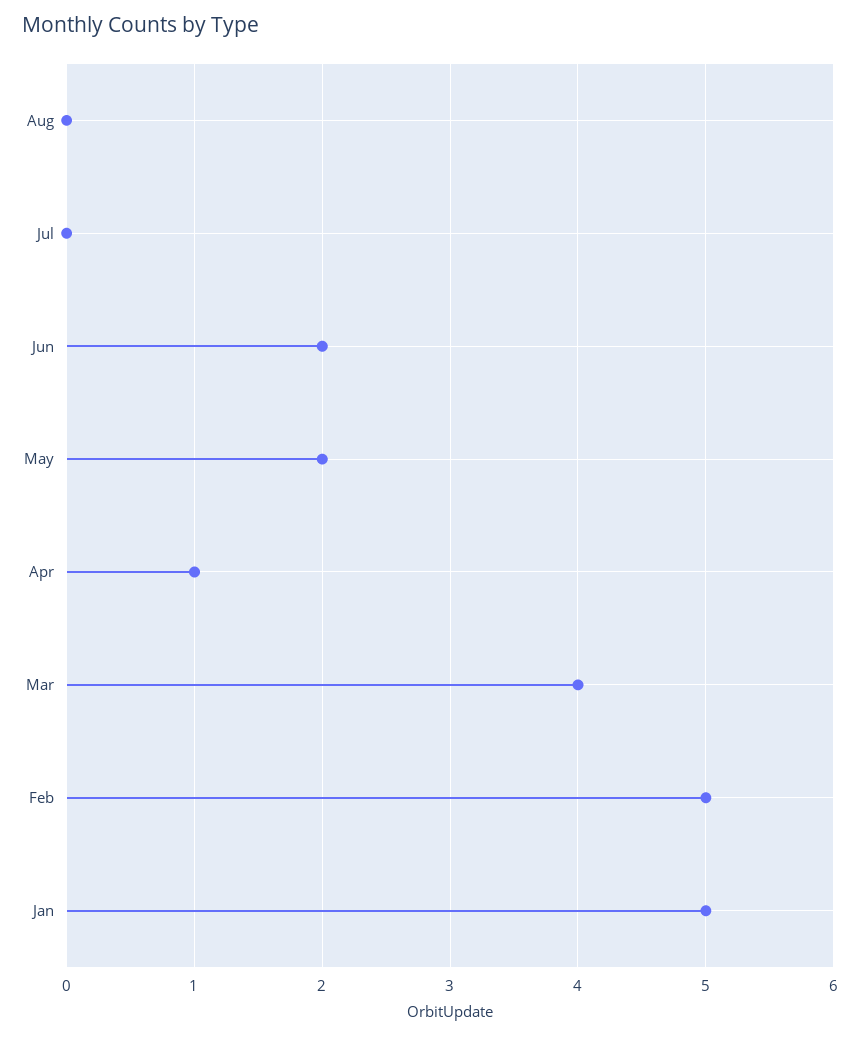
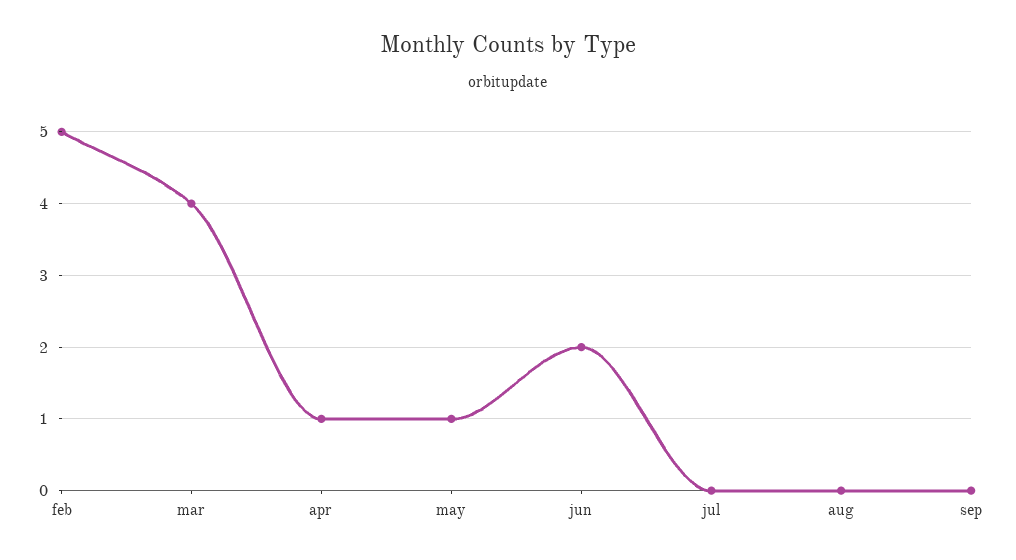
May: 2 -> 1
Jan: 5 -> none
sep: none -> 0

